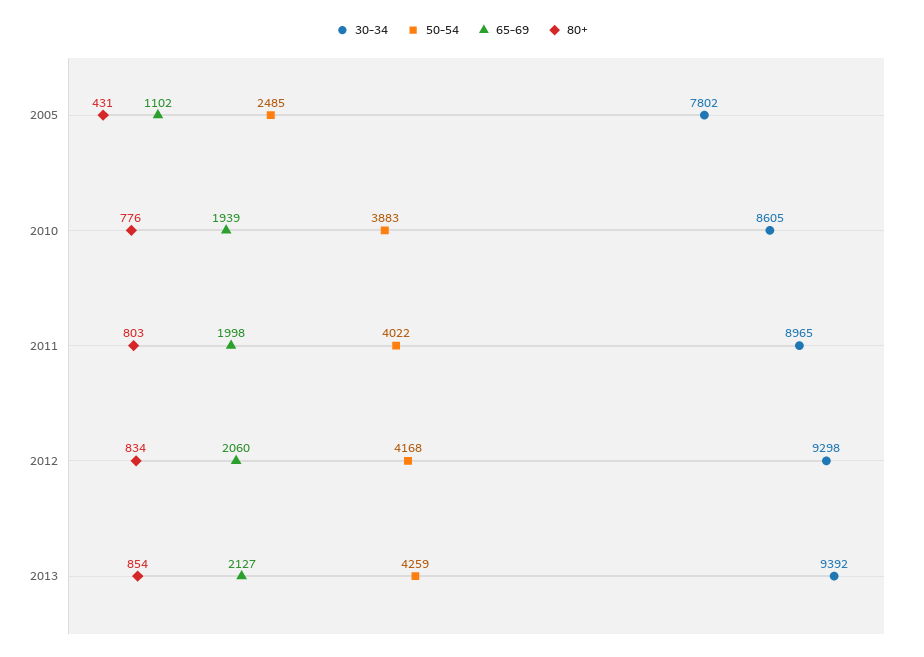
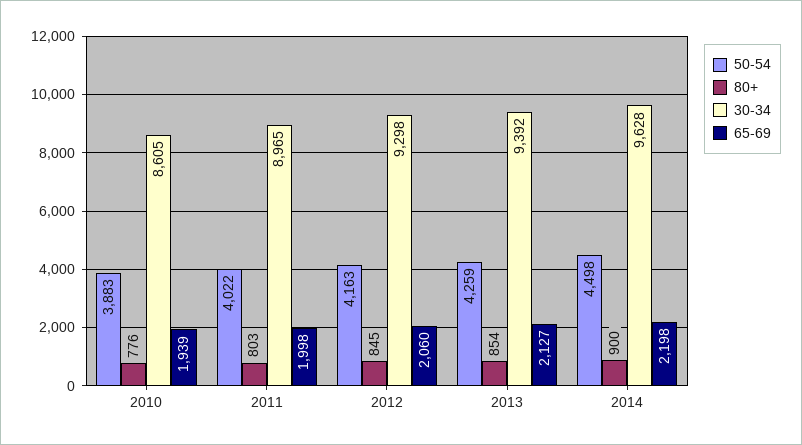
30-34, 2005: 7802 -> none
50-54, 2005: 2485 -> none
65-69, 2005: 1102 -> none
80+, 2005: 431 -> none
50-54, 2012: 4168 -> 4163
80+, 2012: 834 -> 845
50-54, 2014: none -> 4498
80+, 2014: none -> 900
30-34, 2014: none -> 9628
65-69, 2014: none -> 2198

